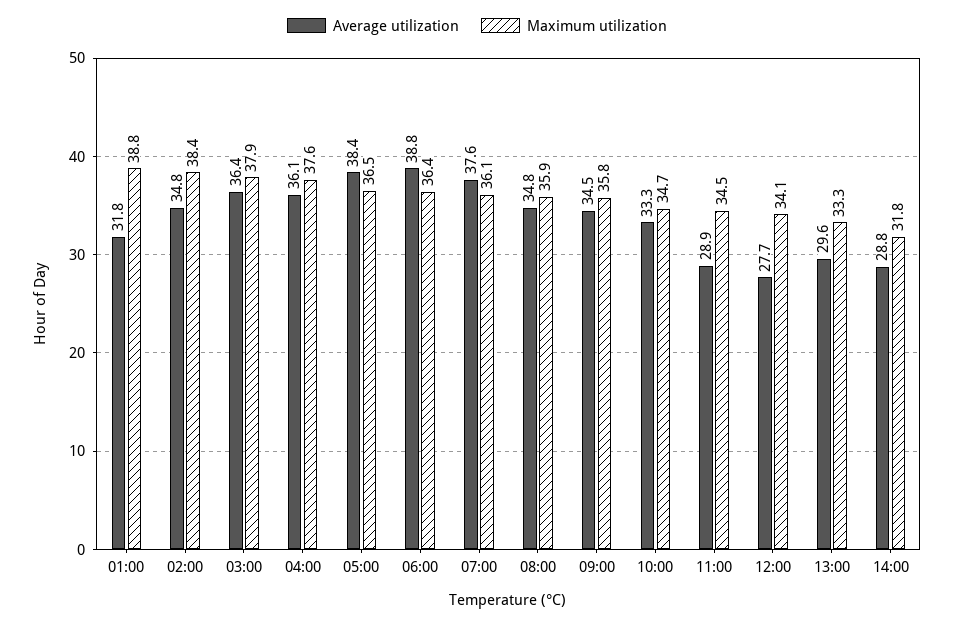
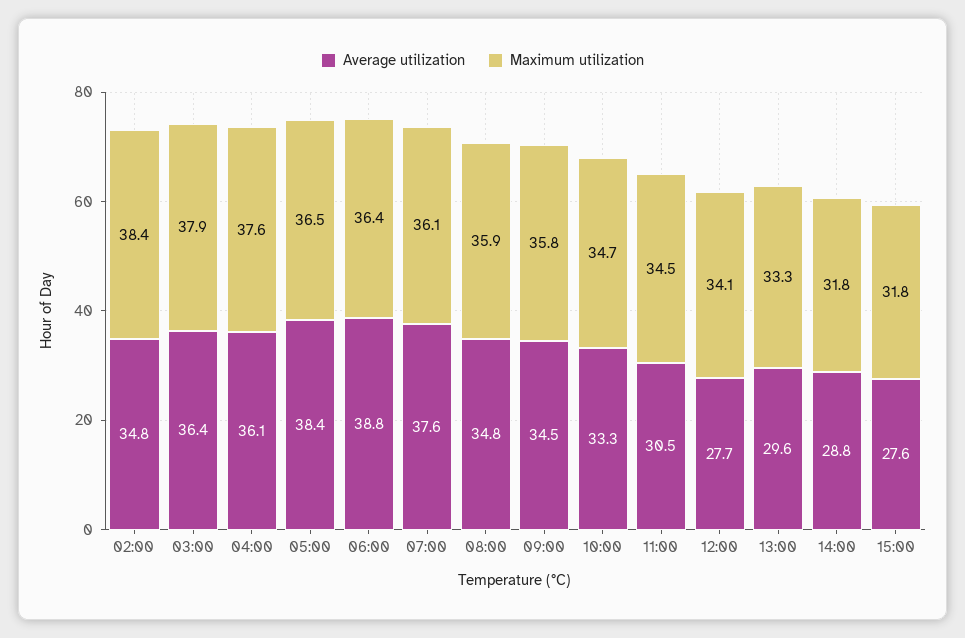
Average utilization, 01:00: 31.8 -> none
Maximum utilization, 01:00: 38.8 -> none
Average utilization, 11:00: 28.9 -> 30.5
Average utilization, 15:00: none -> 27.6
Maximum utilization, 15:00: none -> 31.8

